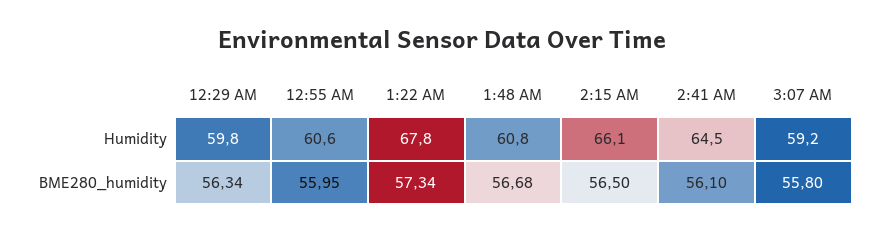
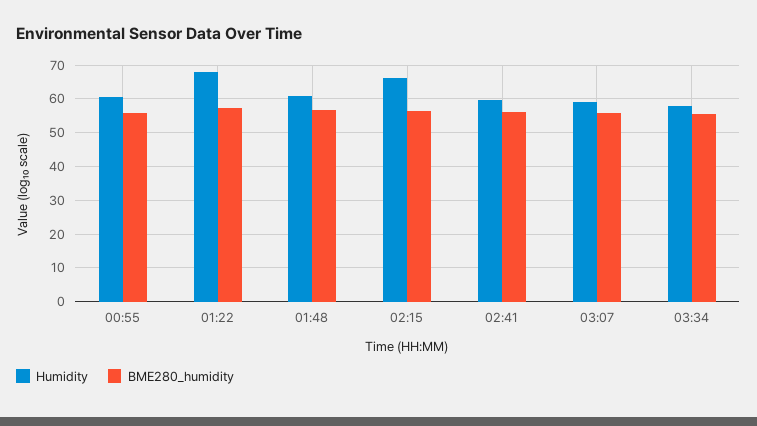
Humidity, 12:29 AM: 59.8 -> none
Humidity, 2:41 AM: 64.5 -> 60
BME280_humidity, 12:29 AM: 56.34 -> none
Humidity, 03:34: none -> 58
BME280_humidity, 03:34: none -> 56

